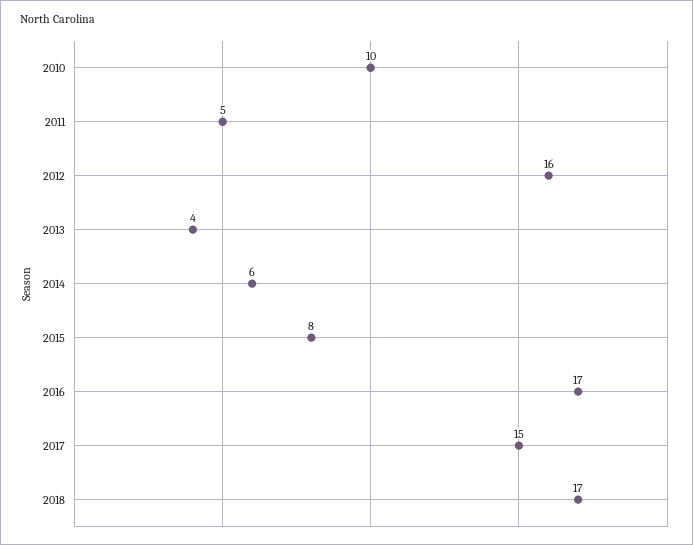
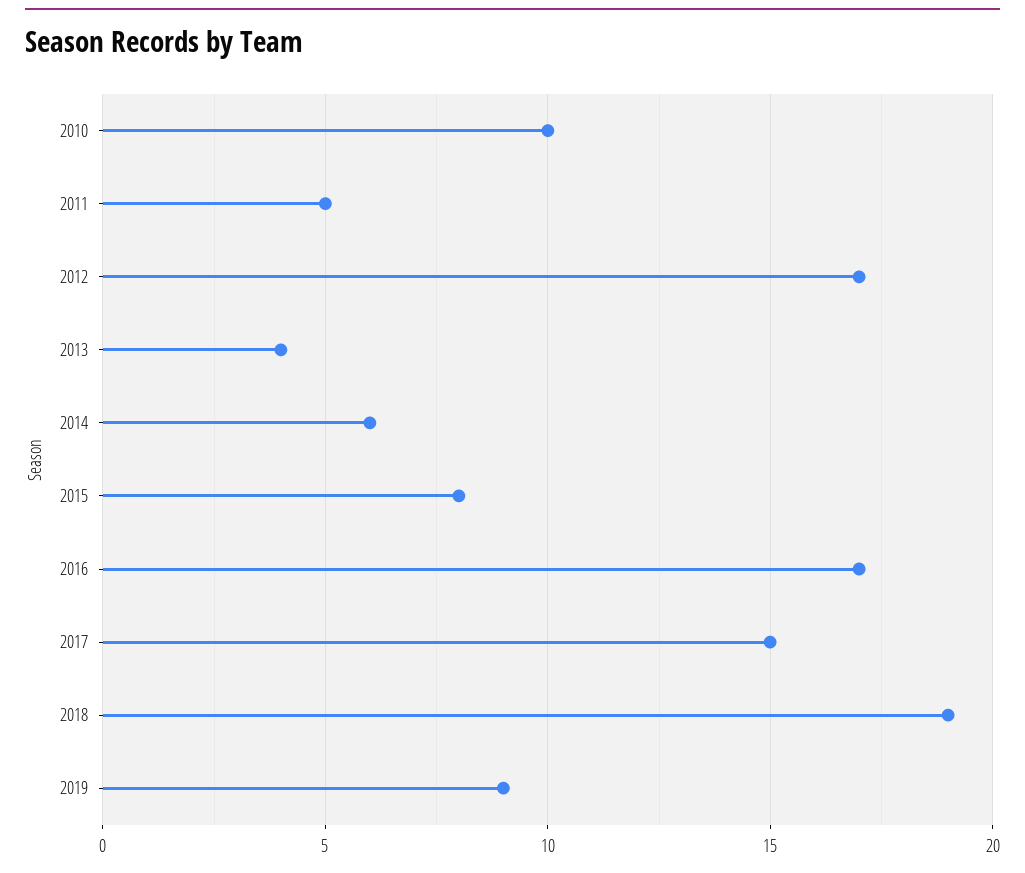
2012: 16 -> 17
2018: 17 -> 19
2019: none -> 9

